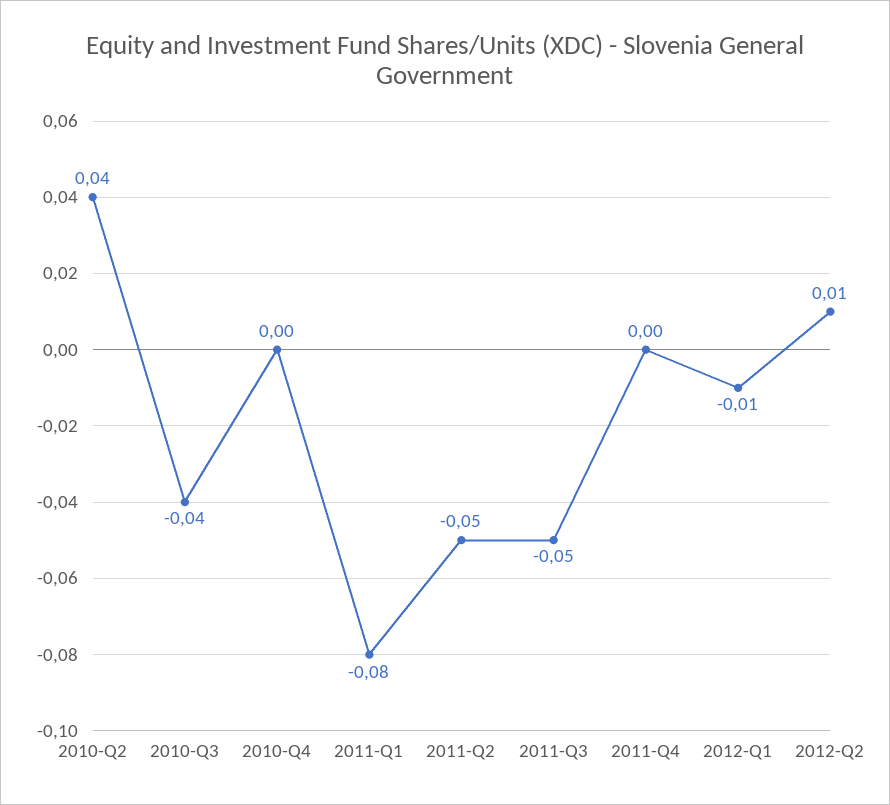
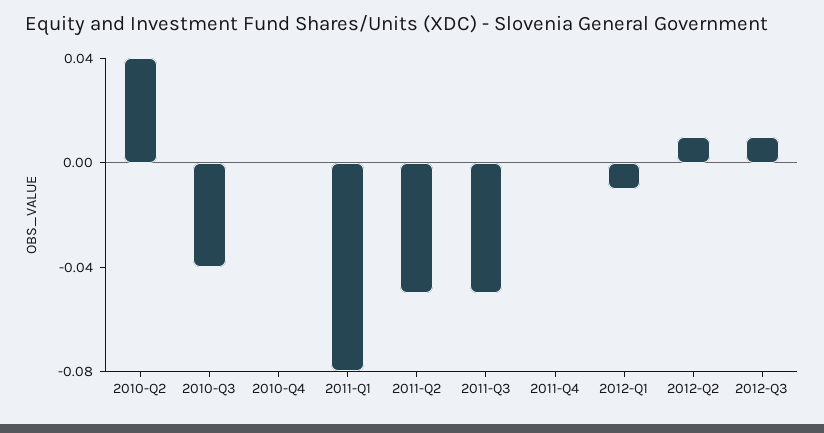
2012-Q3: none -> 0.01

